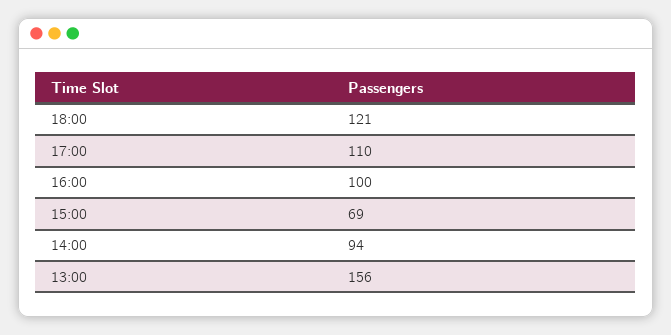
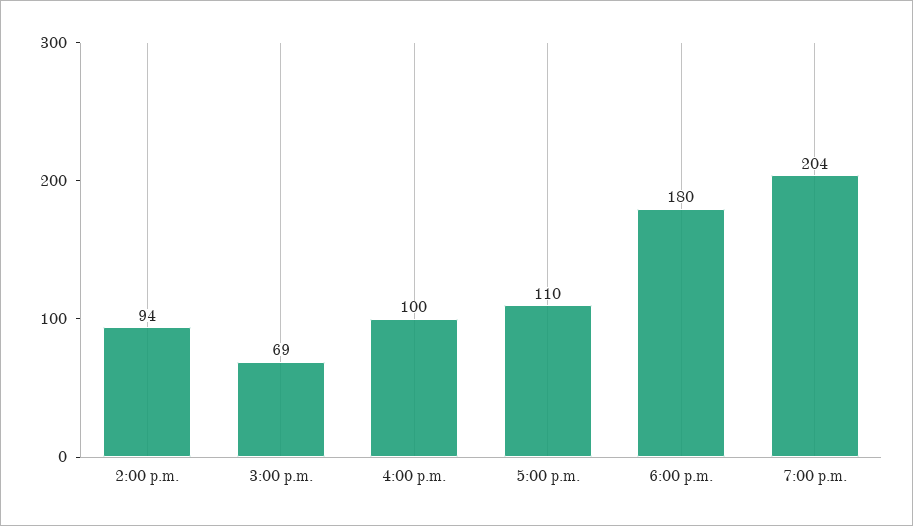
18:00: 121 -> 180
13:00: 156 -> none
7:00 p.m.: none -> 204

